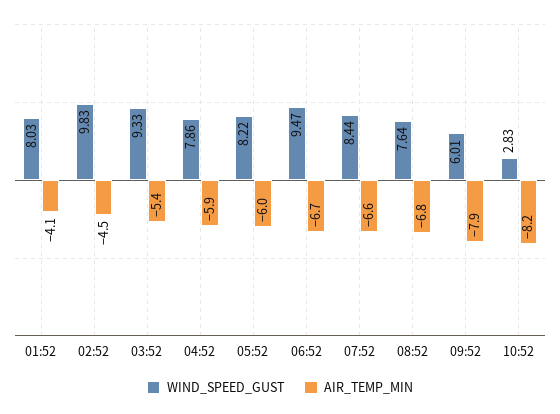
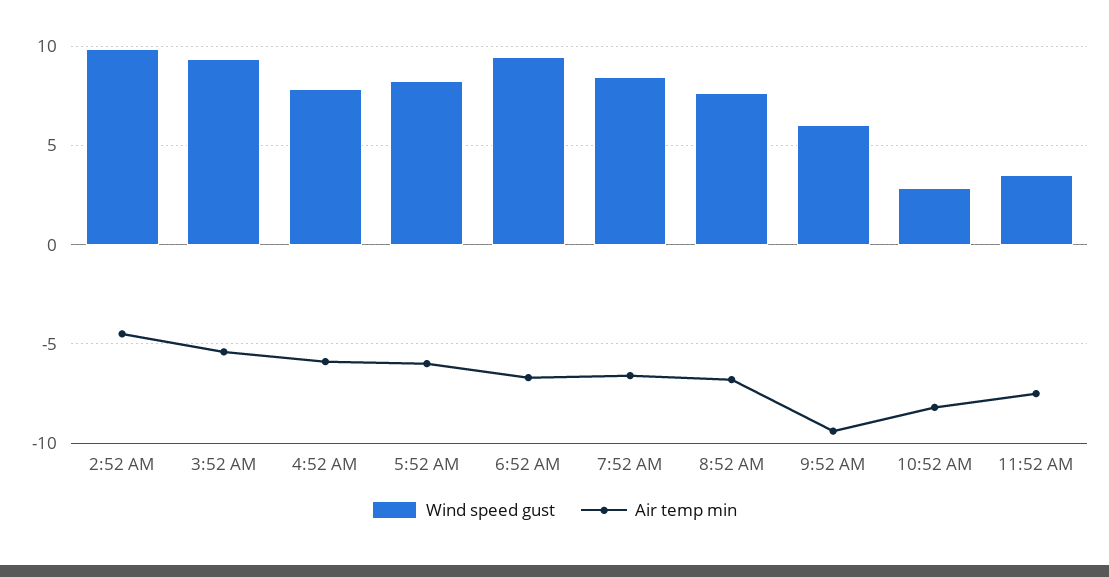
WIND_SPEED_GUST, 01:52: 8.03 -> none
AIR_TEMP_MIN, 01:52: -4.1 -> none
AIR_TEMP_MIN, 09:52: -7.9 -> -9.5
WIND_SPEED_GUST, 11:52 AM: none -> 3.5
AIR_TEMP_MIN, 11:52 AM: none -> -7.5

